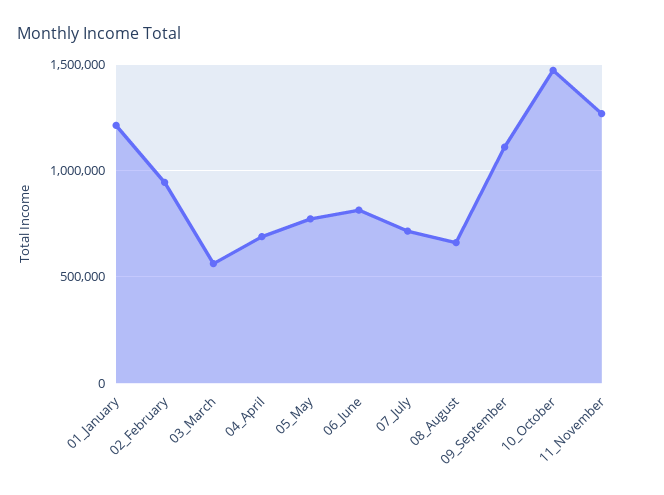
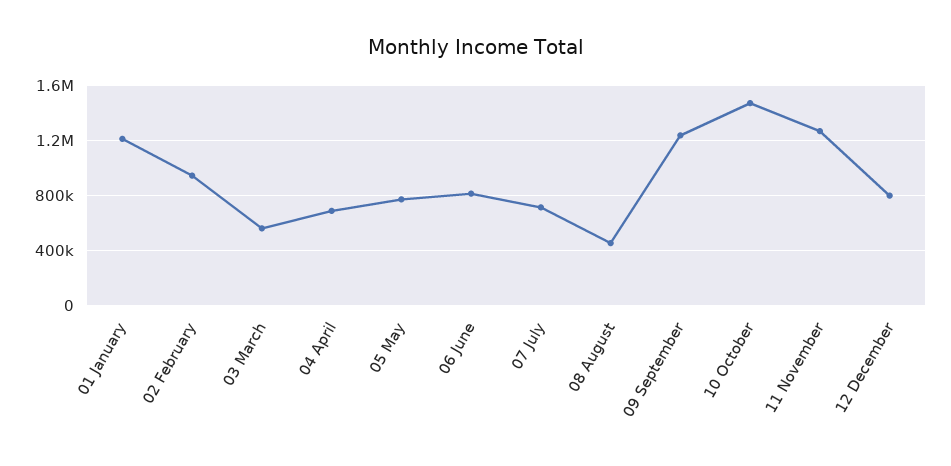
08_August: 650000 -> 450000
09_September: 1100000 -> 1250000
12 December: none -> 800000

